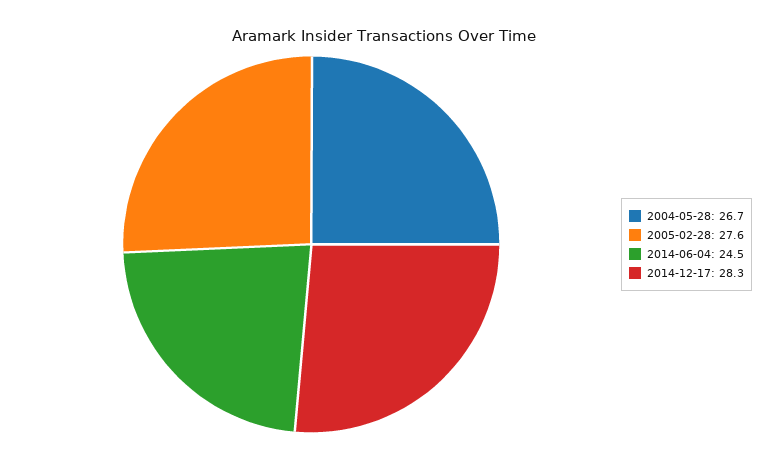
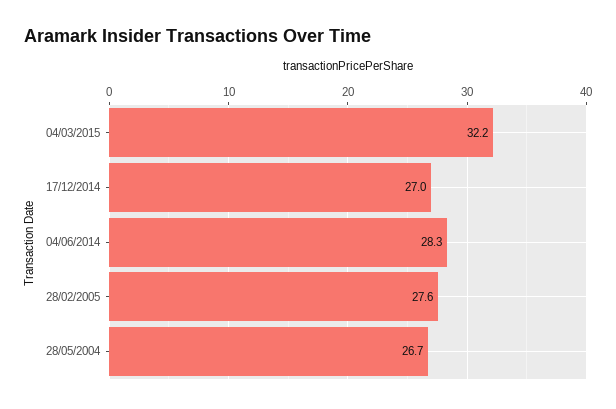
2014-06-04: 24.5 -> 28.3
2014-12-17: 28.3 -> 27
04/03/2015: none -> 32.2

